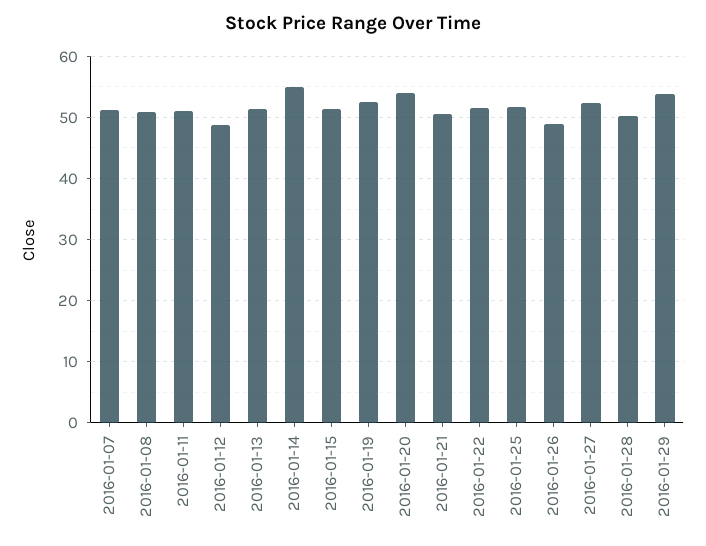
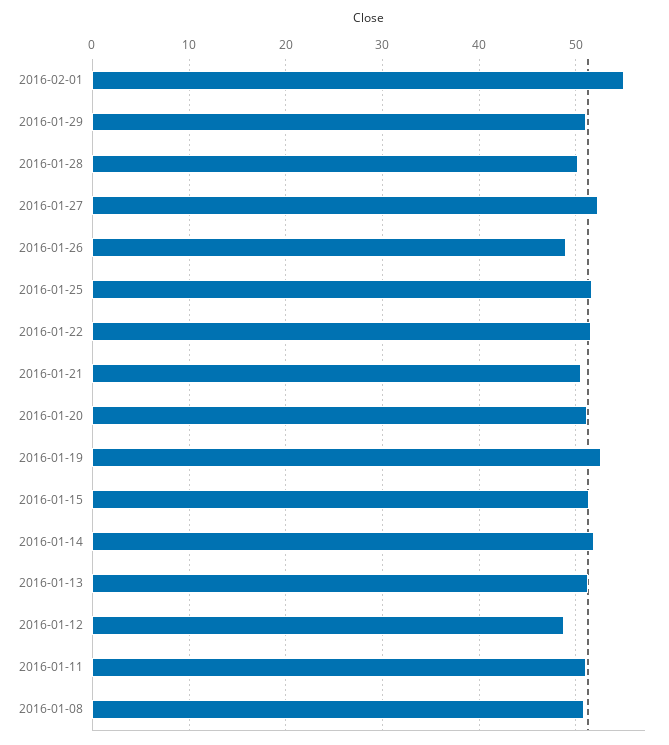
2016-01-07: 51 -> none
2016-01-14: 55 -> 52
2016-01-20: 54 -> 51
2016-01-29: 54 -> 51
2016-02-01: none -> 55

